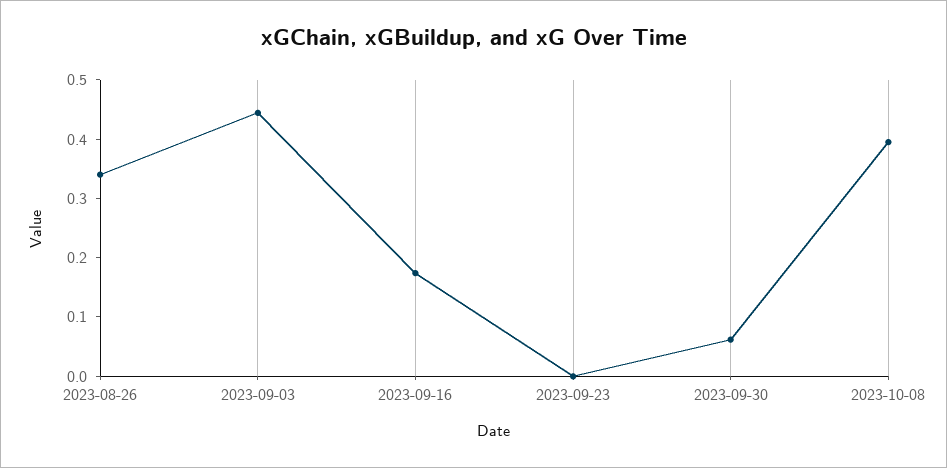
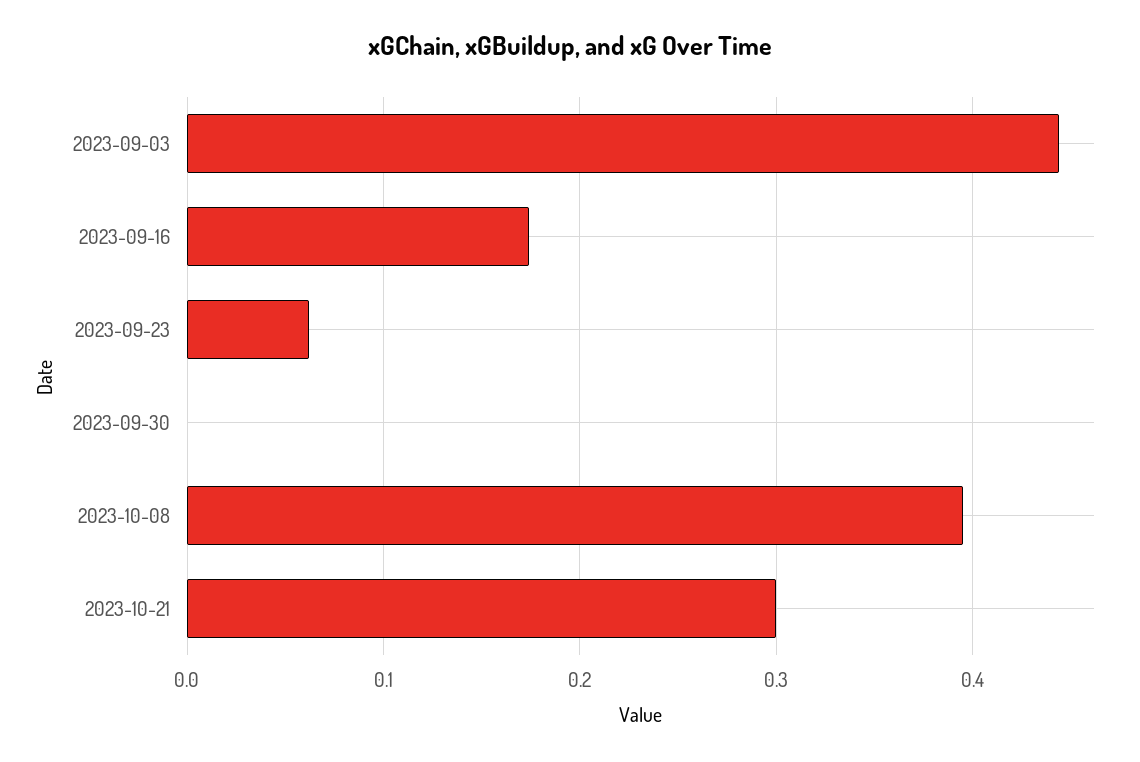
2023-08-26: 0.34 -> none
2023-09-23: 0 -> 0.06
2023-09-30: 0.06 -> 0
2023-10-21: none -> 0.3

